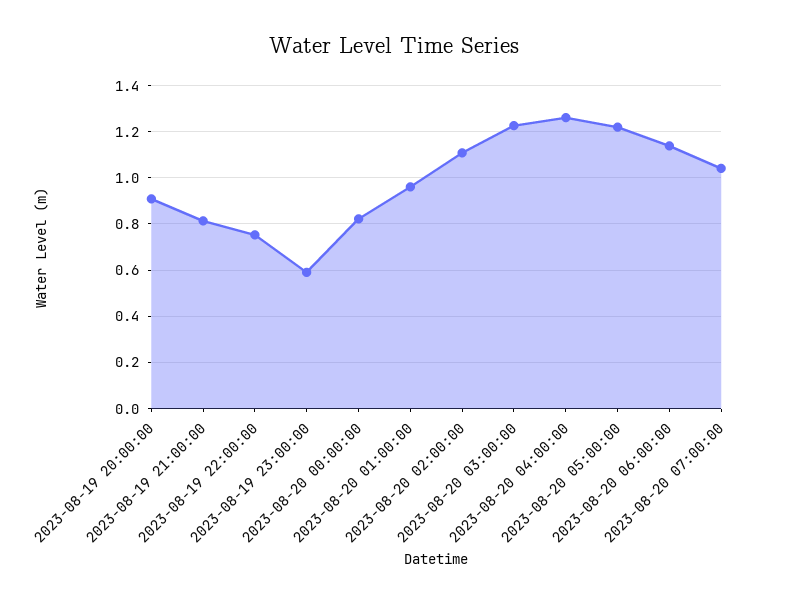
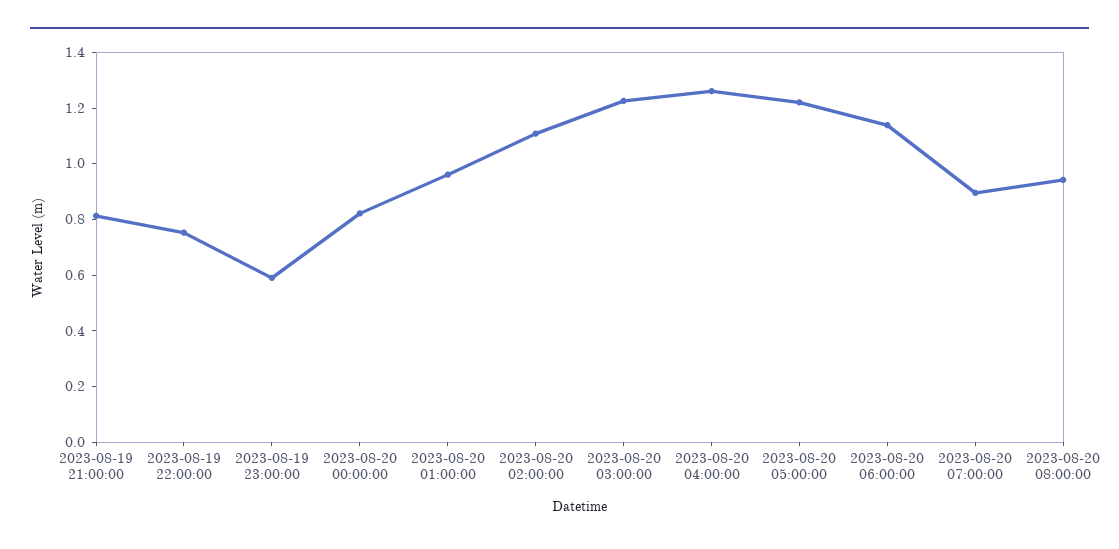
2023-08-19 20:00:00: 0.9 -> none
2023-08-20 07:00:00: 1.05 -> 0.9
2023-08-20 08:00:00: none -> 0.95

